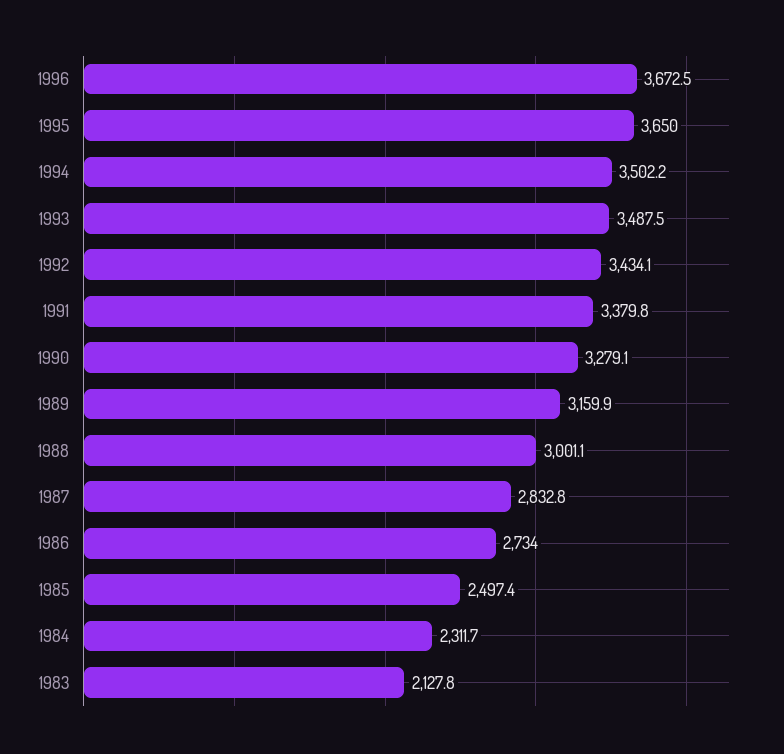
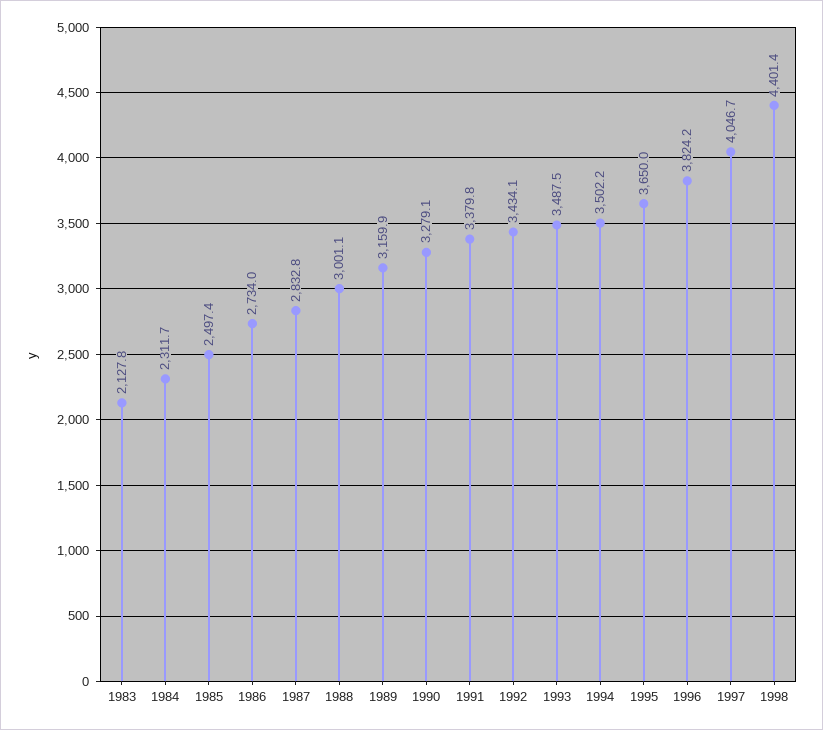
1996: 3672.5 -> 3824.2
1997: none -> 4046.7
1998: none -> 4401.4

